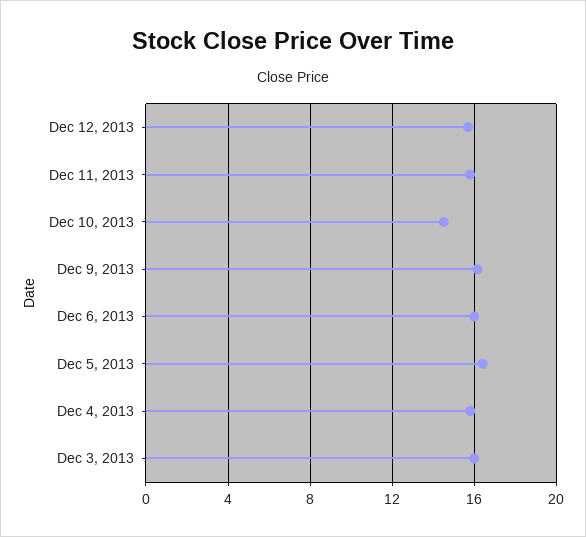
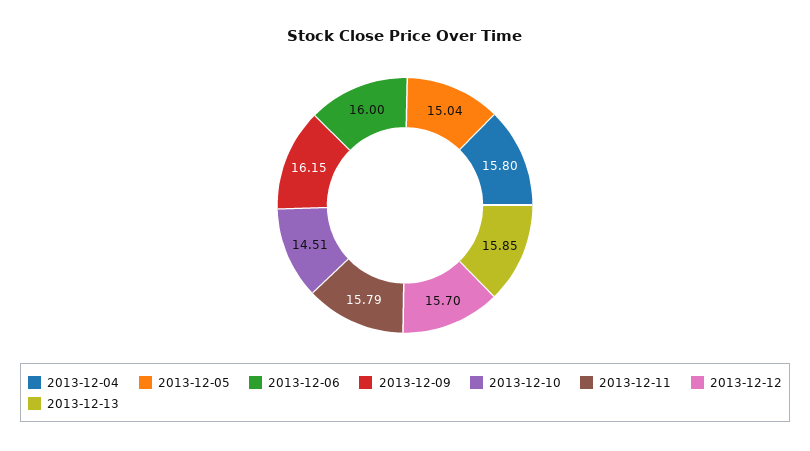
Dec 5, 2013: 16.5 -> 15.04
Dec 3, 2013: 16 -> none
2013-12-13: none -> 15.85

